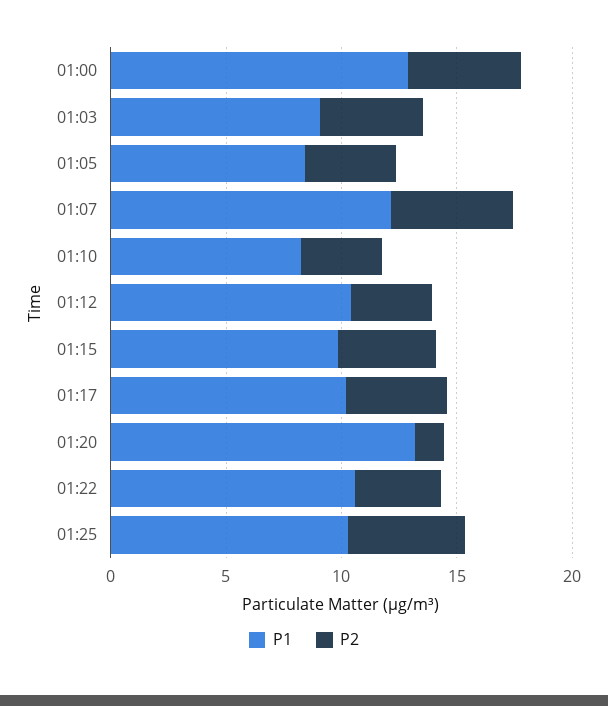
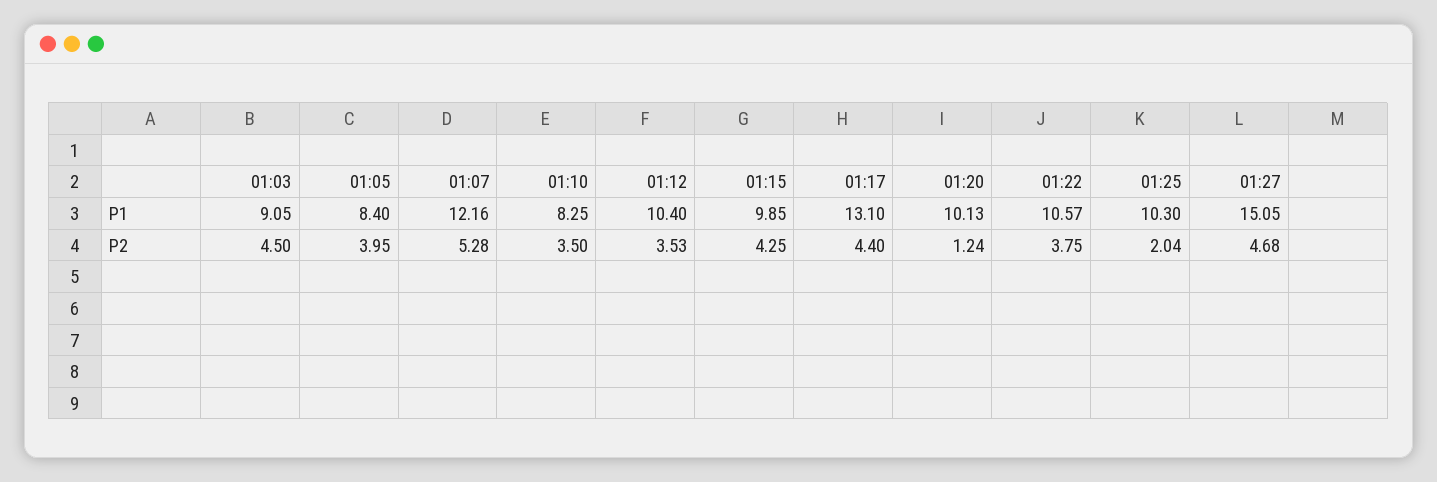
P1, 01:00: 13 -> none
P2, 01:00: 5 -> none
P1, 01:17: 10 -> 13.1
P1, 01:20: 13 -> 10.13
P2, 01:25: 5 -> 2.04
P1, 01:27: none -> 15.05
P2, 01:27: none -> 4.68

